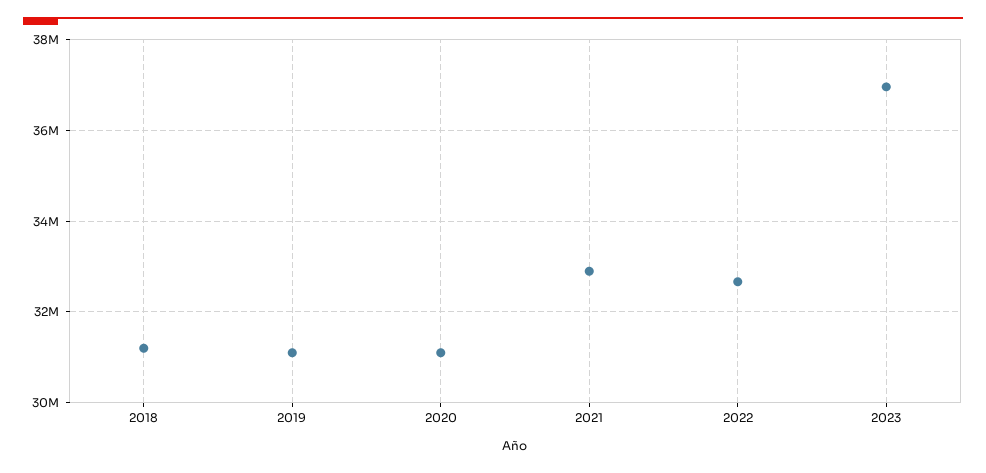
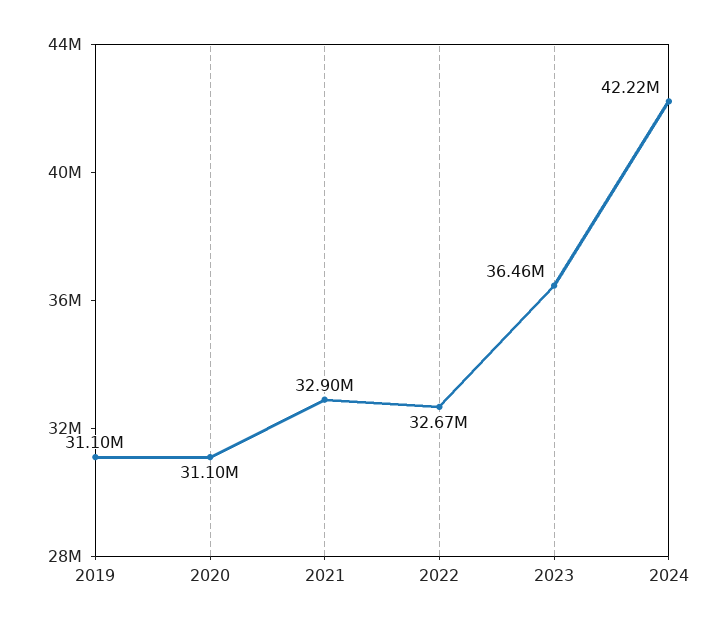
2018: 31200000 -> none
2023: 37000000 -> 36460000
2024: none -> 42220000

